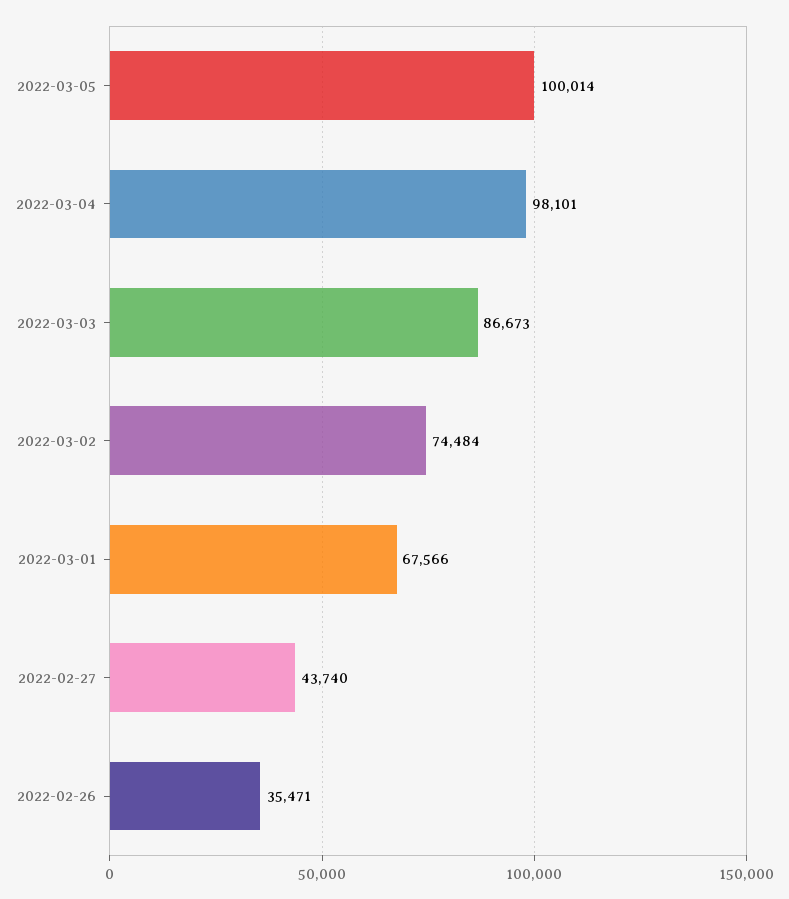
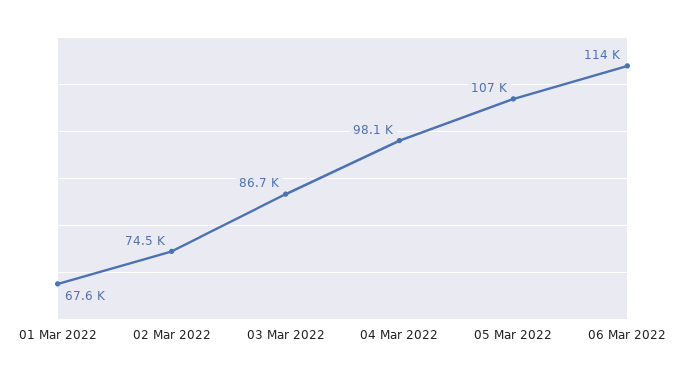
2022-03-05: 100014 -> 107000
2022-02-27: 43740 -> none
2022-02-26: 35471 -> none
06 Mar 2022: none -> 114000

